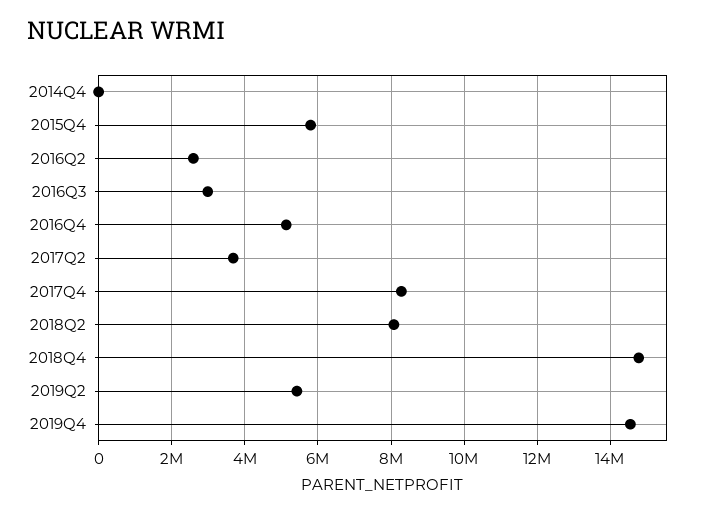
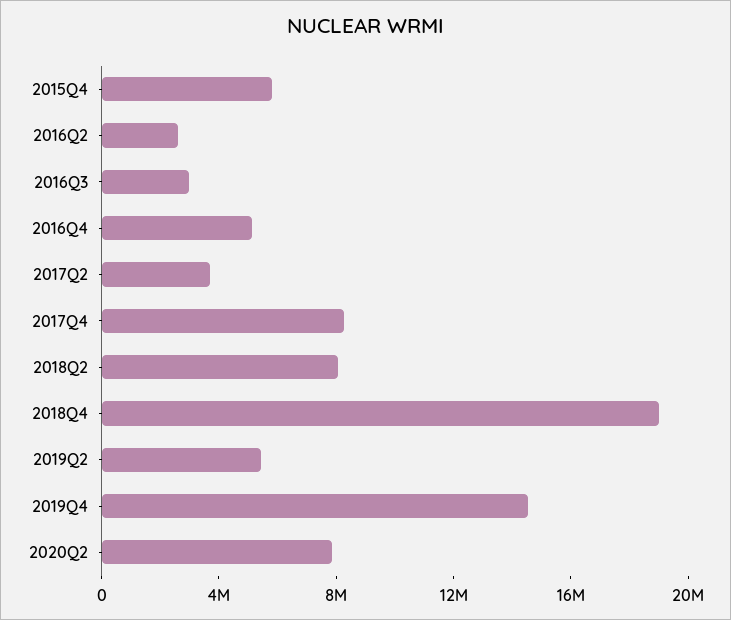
2014Q4: 0 -> none
2018Q4: 14800000 -> 19000000
2020Q2: none -> 8000000

